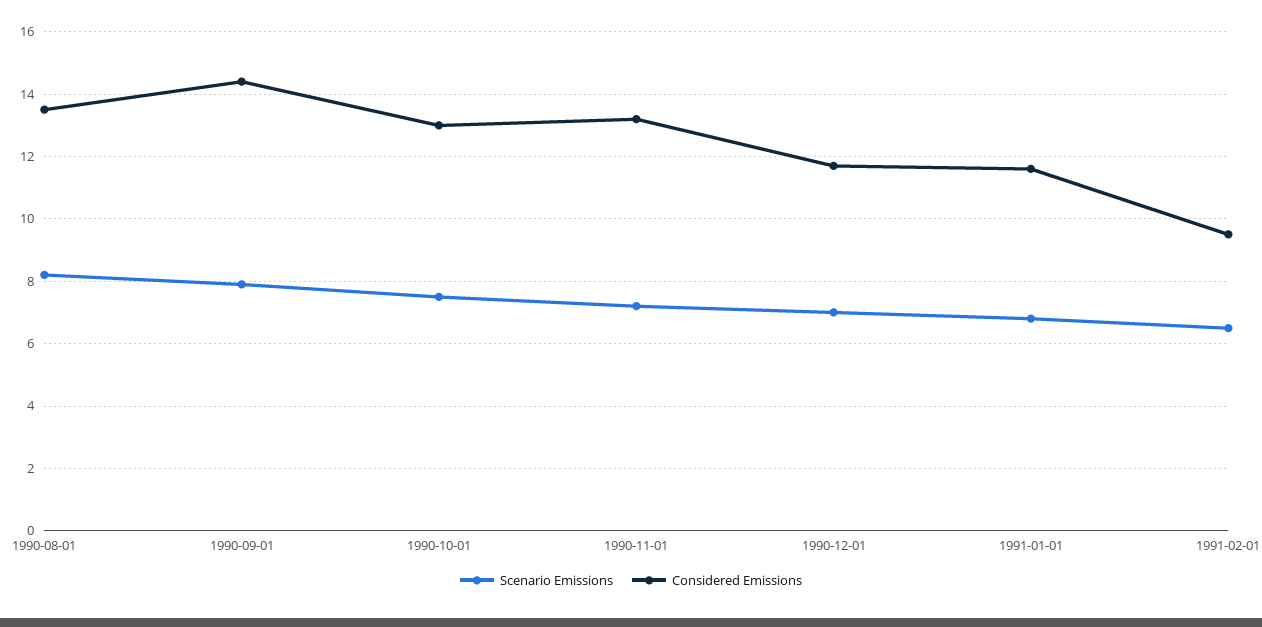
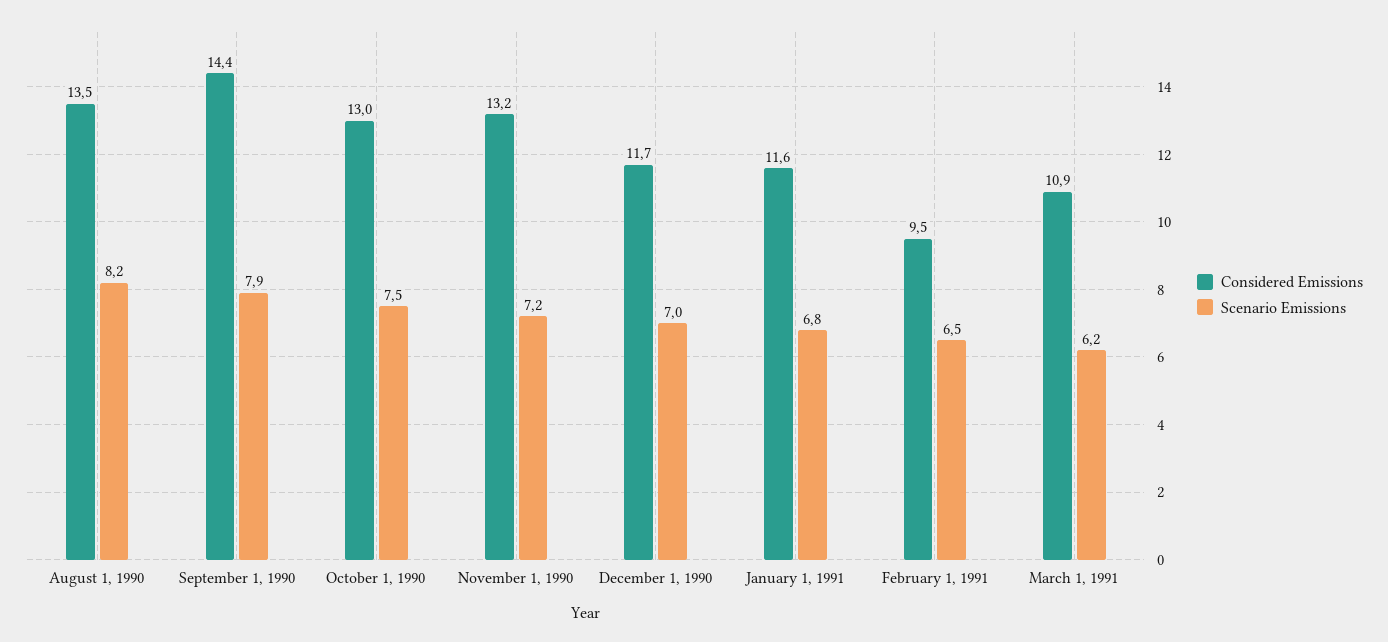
Considered Emissions, March 1, 1991: none -> 10.9
Scenario Emissions, March 1, 1991: none -> 6.2

